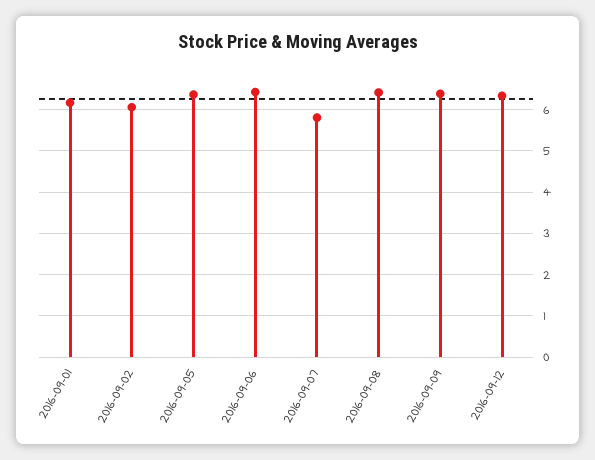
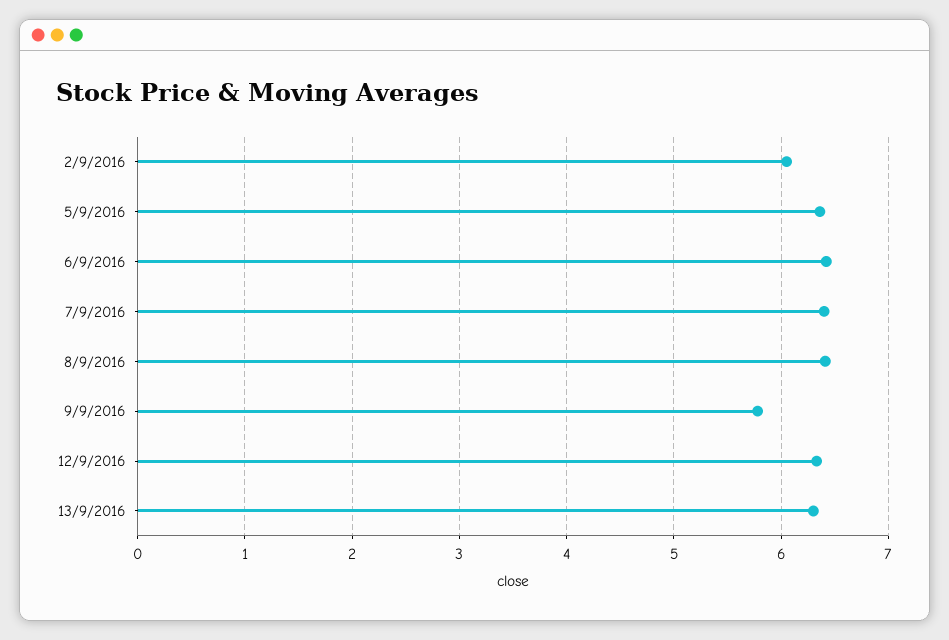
2016-09-01: 6.2 -> none
2016-09-07: 5.8 -> 6.4
2016-09-09: 6.4 -> 5.8
13/9/2016: none -> 6.3

